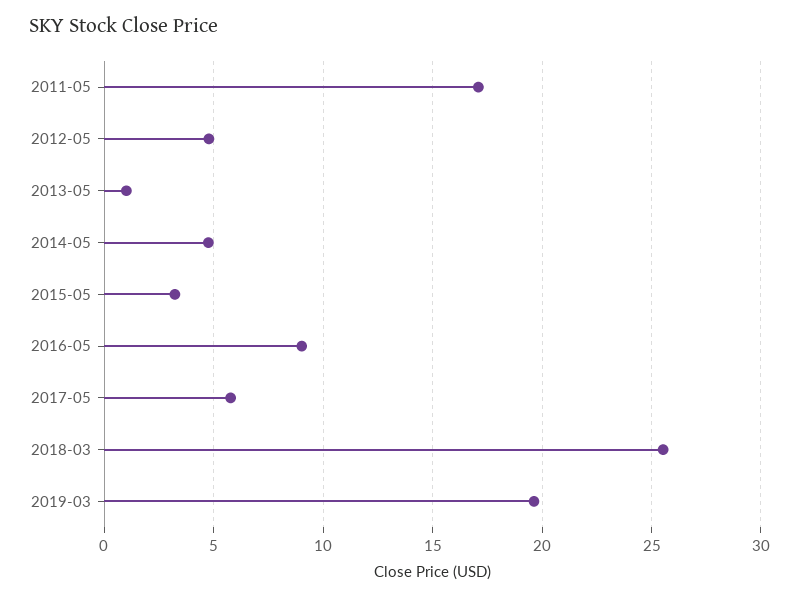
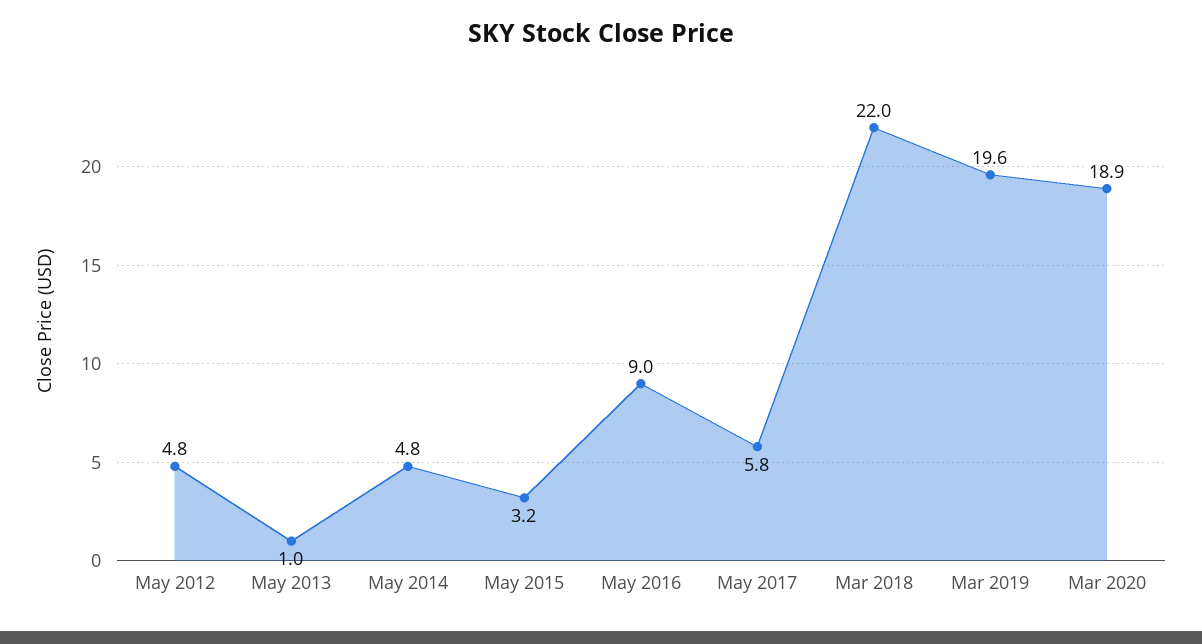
2011-05: 17 -> none
2018-03: 25.5 -> 22
Mar 2020: none -> 18.9

